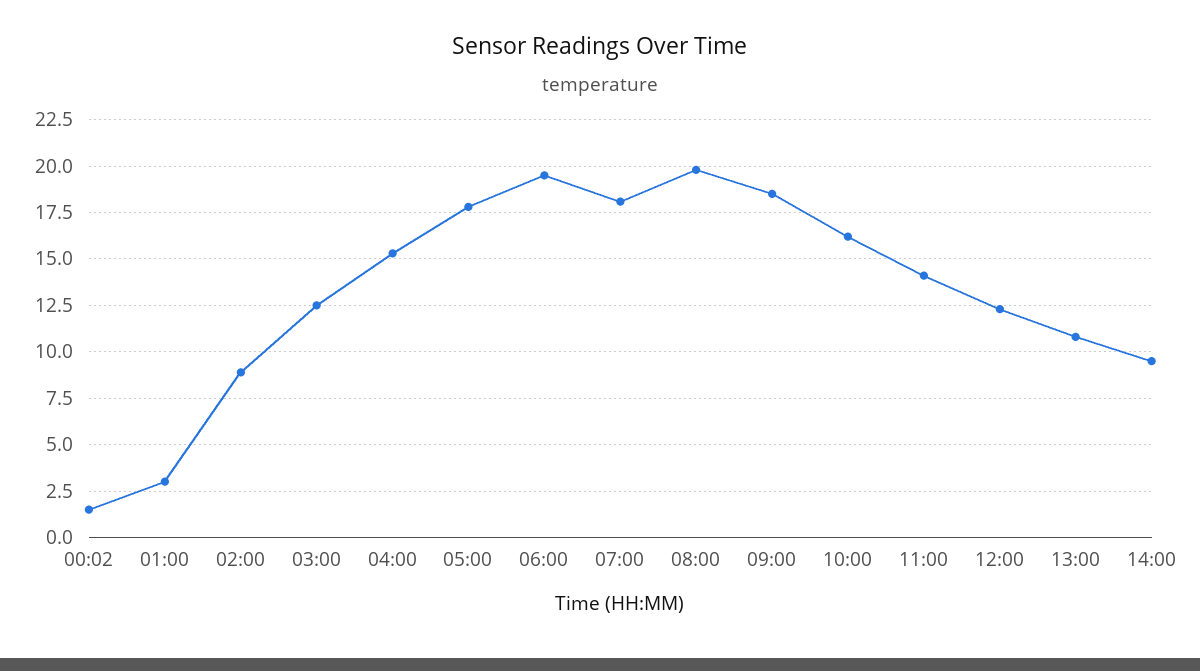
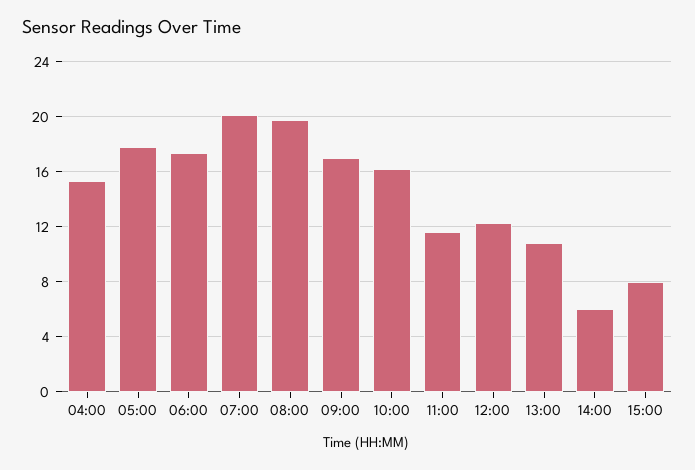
00:02: 1.5 -> none
01:00: 3 -> none
02:00: 9 -> none
03:00: 12.5 -> none
06:00: 19.5 -> 17.5
07:00: 18 -> 20
09:00: 18.5 -> 17
11:00: 14 -> 11.5
14:00: 9.5 -> 6
15:00: none -> 8

